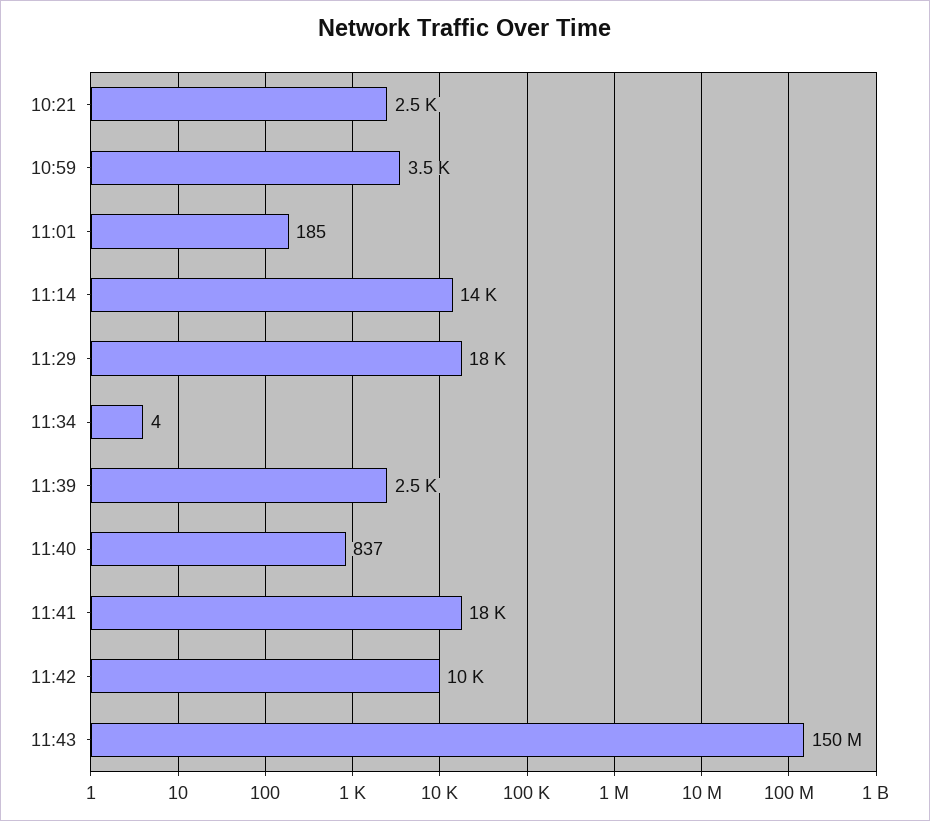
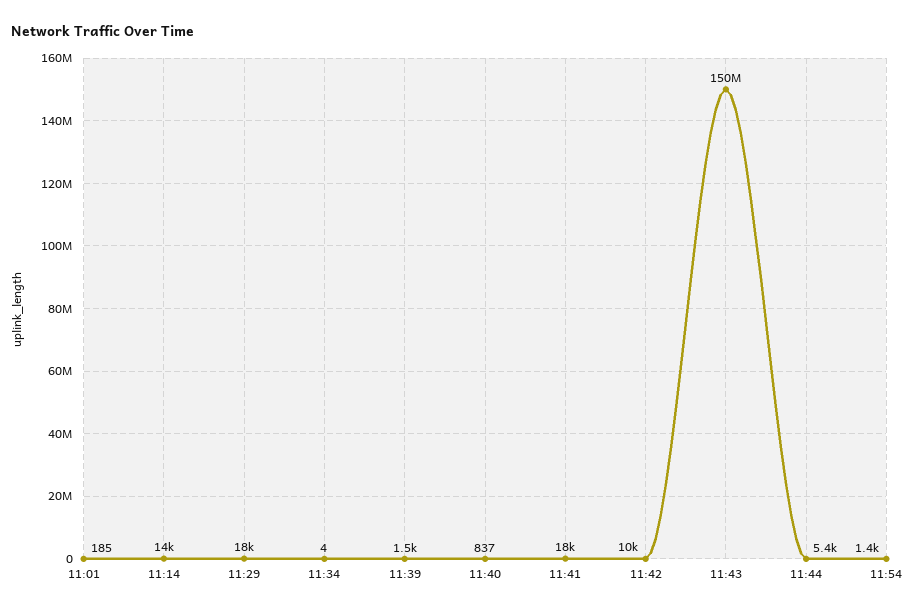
10:21: 2500 -> none
10:59: 3500 -> none
11:39: 2500 -> 1500
11:44: none -> 5400
11:54: none -> 1400

